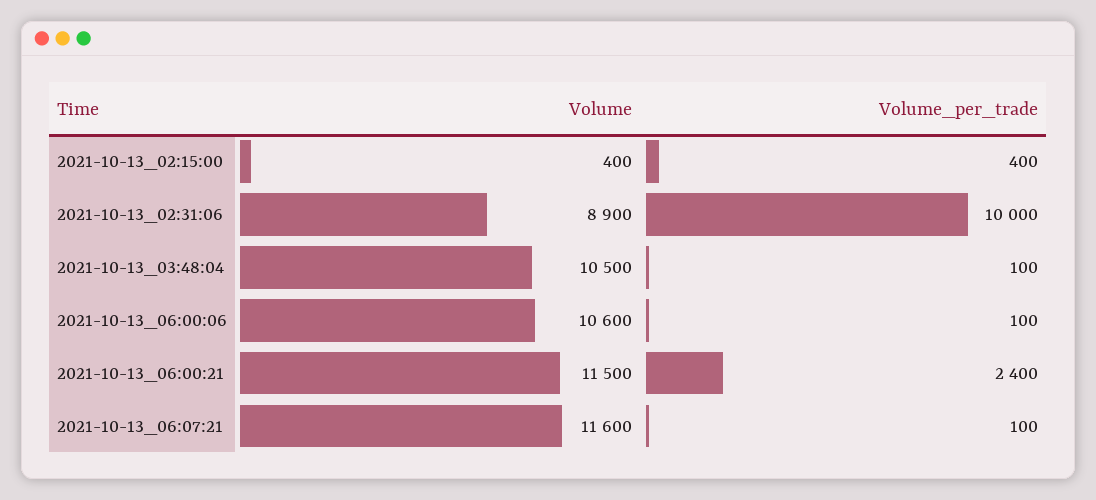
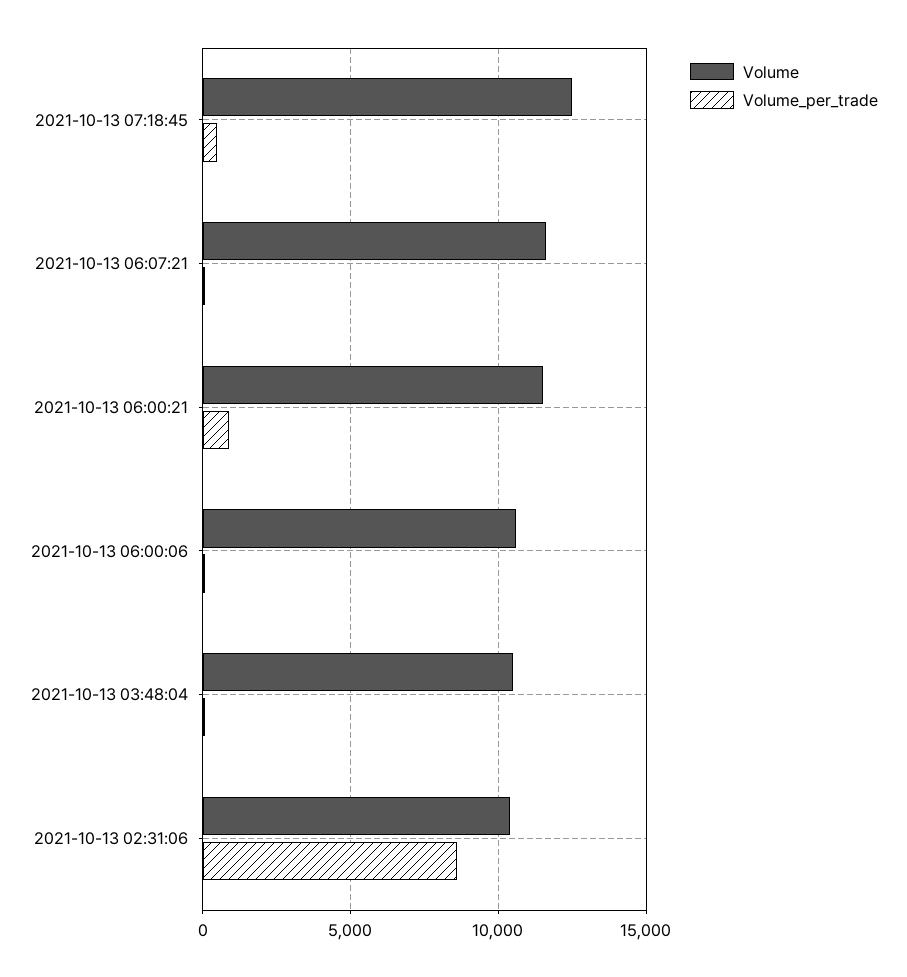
Volume, 2021-10-13_02:15:00: 400 -> none
Volume_per_trade, 2021-10-13_02:15:00: 400 -> none
Volume, 2021-10-13_02:31:06: 8900 -> 10500
Volume_per_trade, 2021-10-13_02:31:06: 10000 -> 8500
Volume_per_trade, 2021-10-13_06:00:21: 2400 -> 1000
Volume, 2021-10-13 07:18:45: none -> 12500
Volume_per_trade, 2021-10-13 07:18:45: none -> 500

